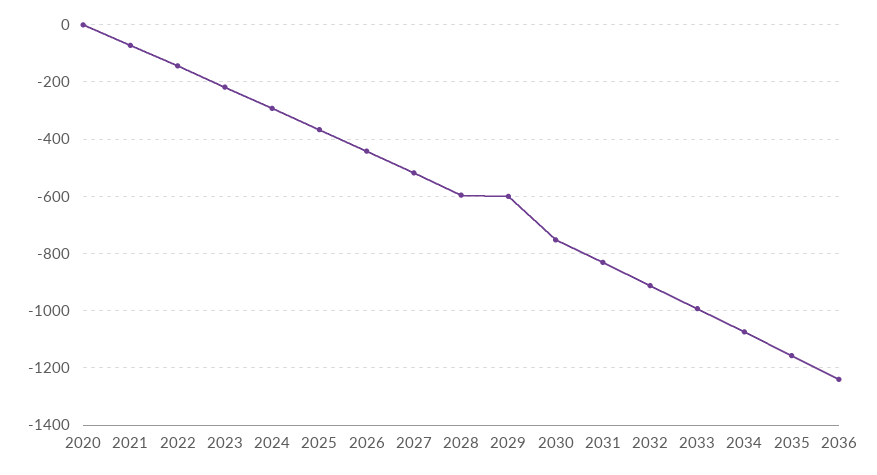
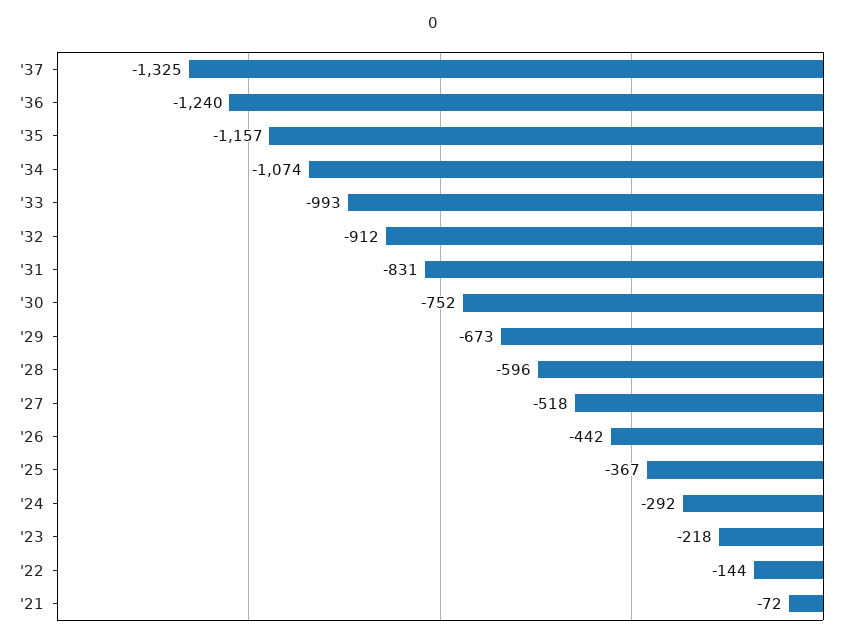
2020: 0 -> none
2029: -600 -> -673
'37: none -> -1325

